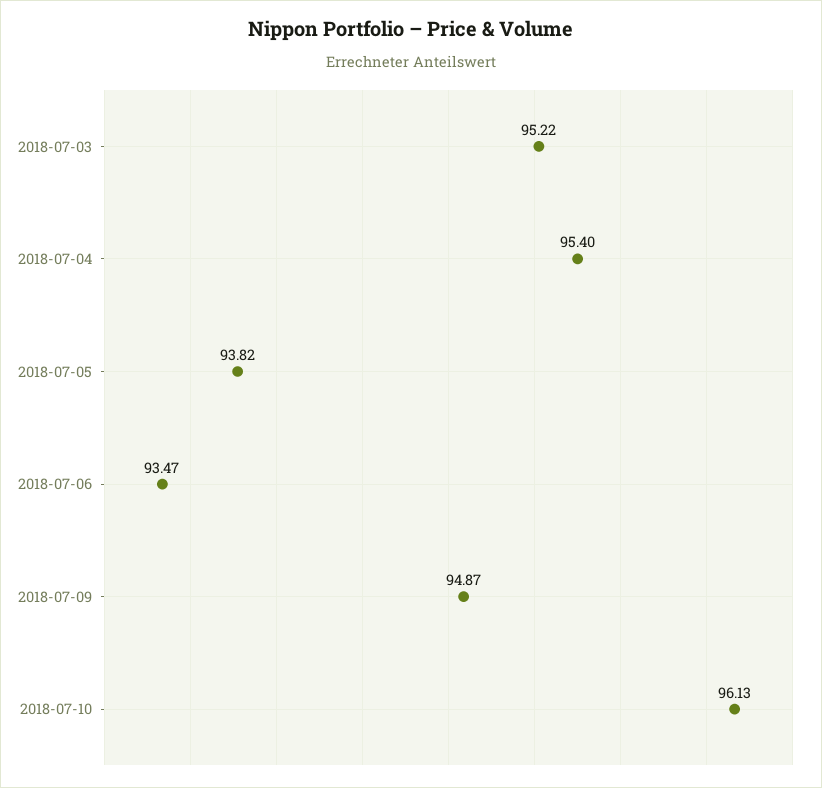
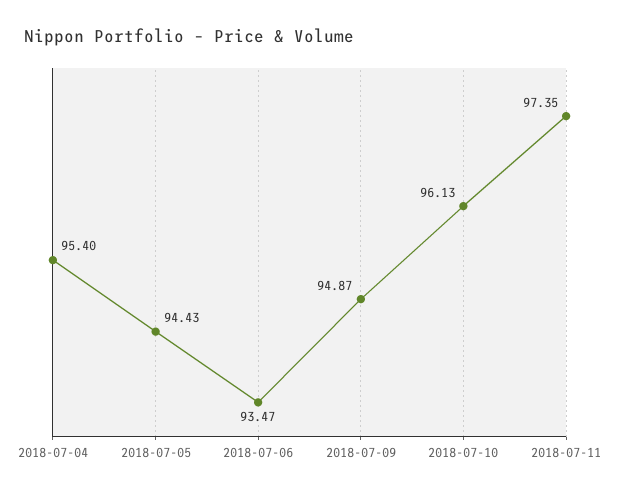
2018-07-03: 95.22 -> none
2018-07-05: 93.82 -> 94.43
2018-07-11: none -> 97.35

